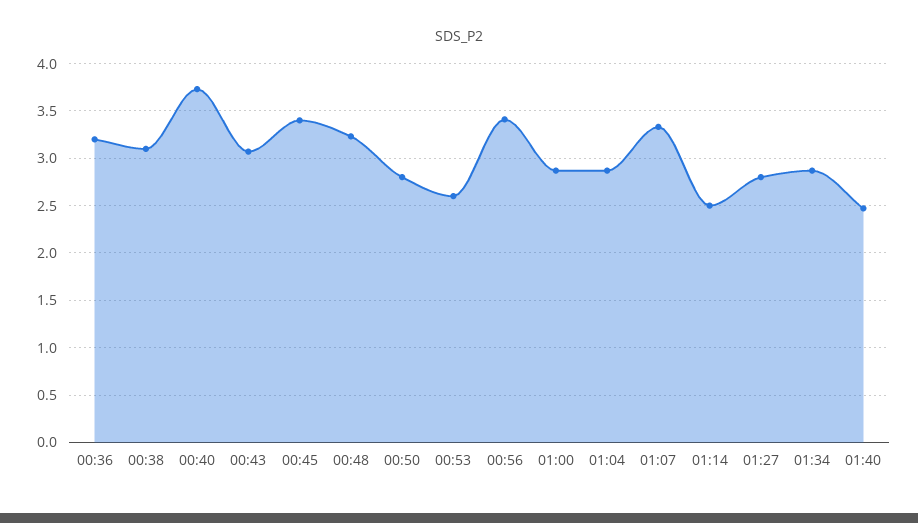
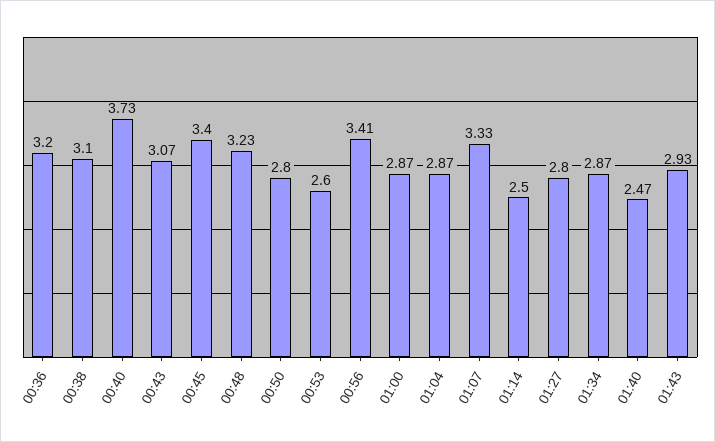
01:43: none -> 2.93

